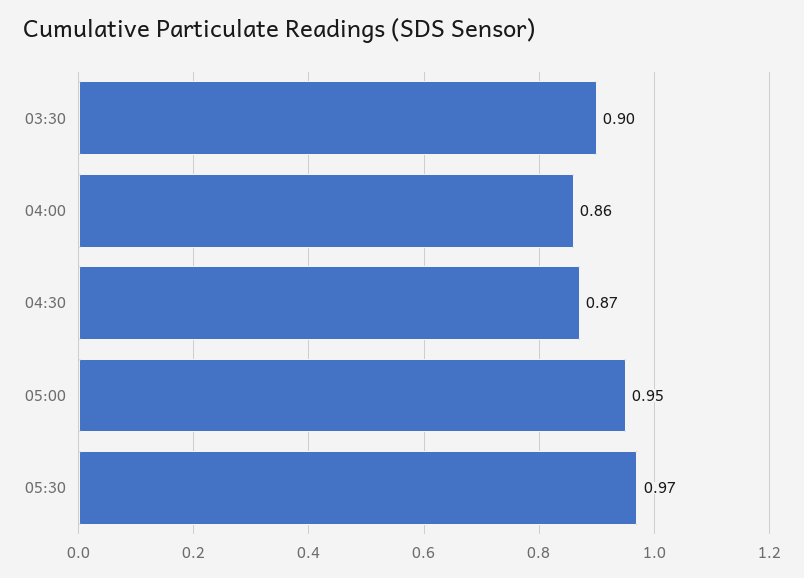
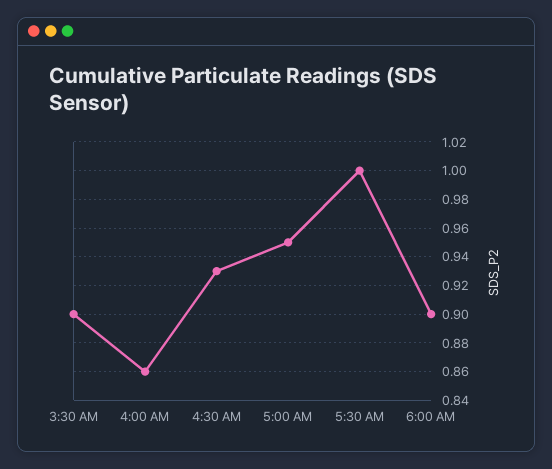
04:30: 0.87 -> 0.93
05:30: 0.97 -> 1
6:00 AM: none -> 0.9

